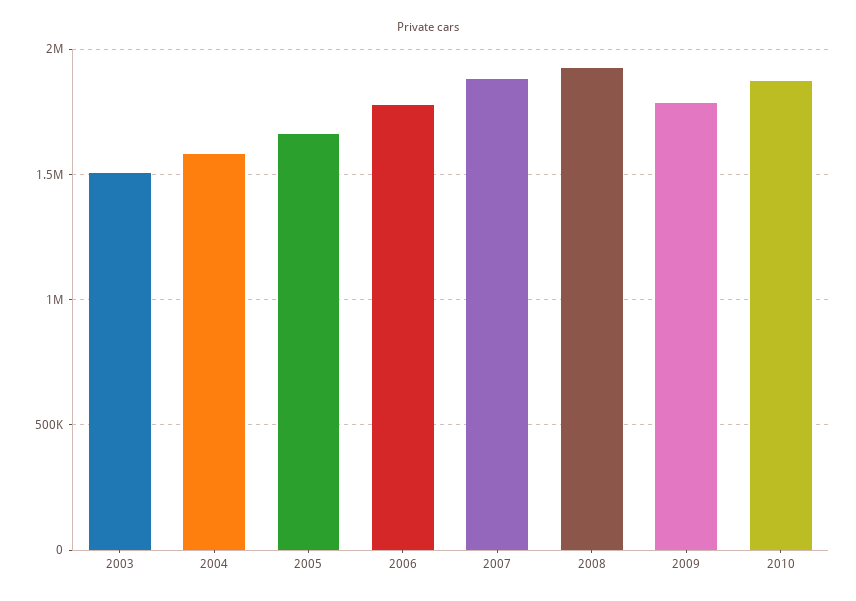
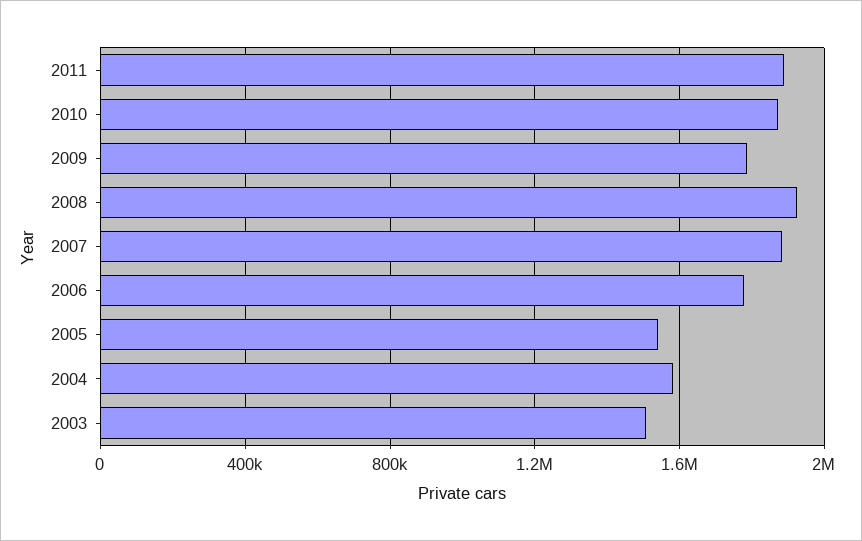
2005: 1650000 -> 1550000
2011: none -> 1900000

